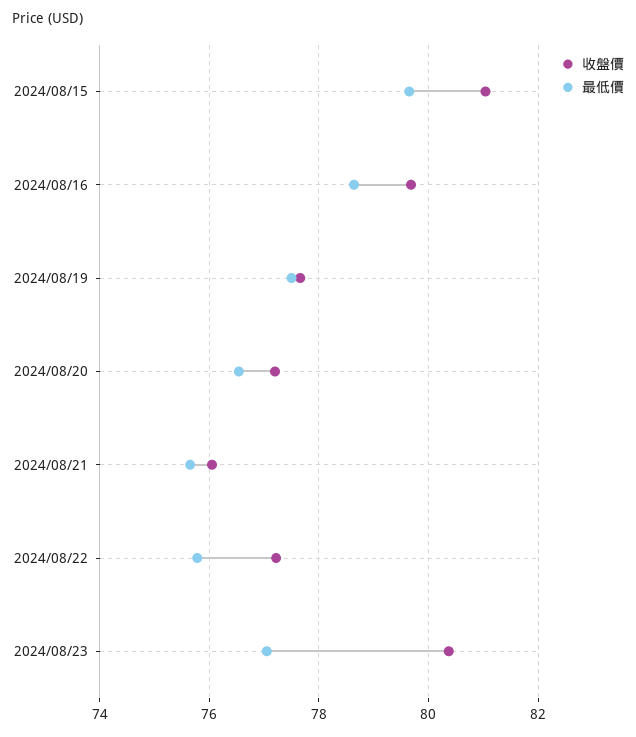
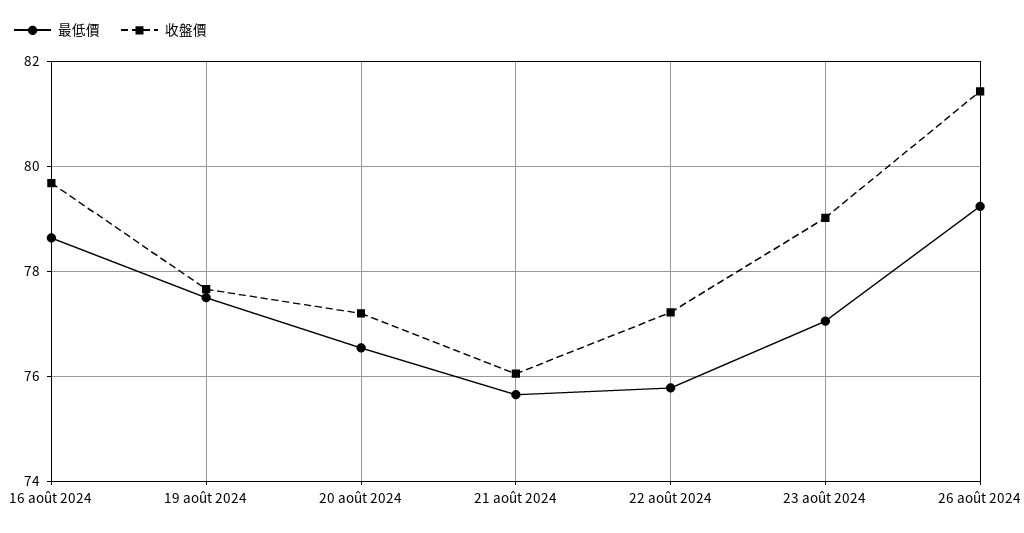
收盤價, 2024/08/15: 81 -> none
最低價, 2024/08/15: 79.6 -> none
收盤價, 2024/08/23: 80.4 -> 79
最低價, 26 août 2024: none -> 79.2
收盤價, 26 août 2024: none -> 81.4

